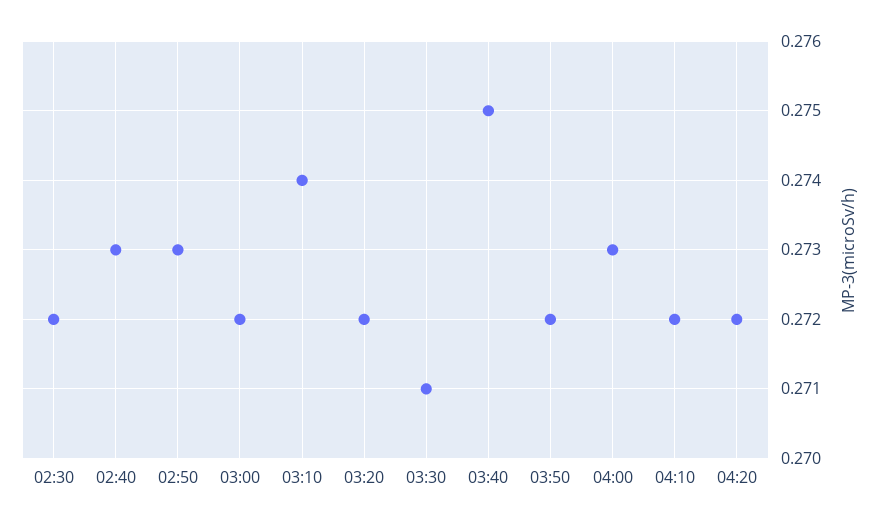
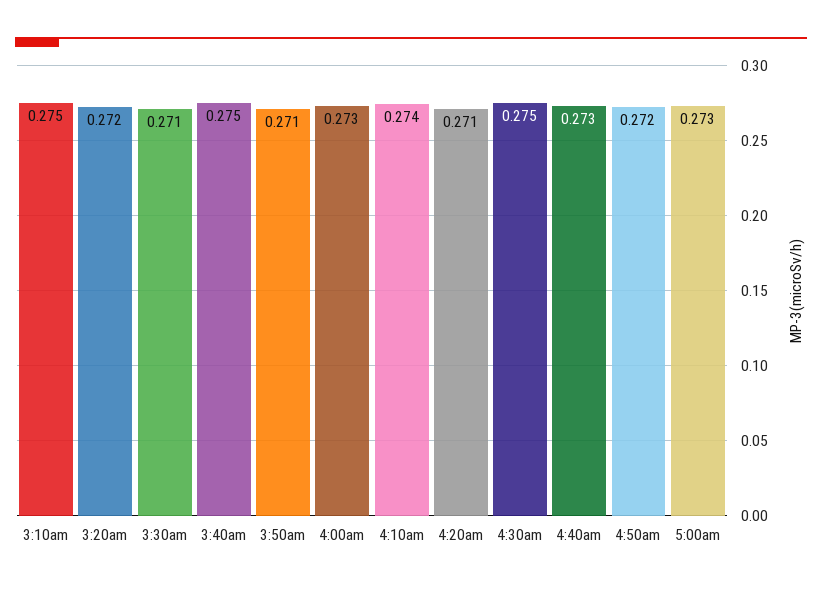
02:30: 0.272 -> none
02:40: 0.273 -> none
02:50: 0.273 -> none
03:00: 0.272 -> none
03:10: 0.274 -> 0.275
03:50: 0.272 -> 0.271
04:10: 0.272 -> 0.274
04:20: 0.272 -> 0.271
4:30am: none -> 0.275
4:40am: none -> 0.273
4:50am: none -> 0.272
5:00am: none -> 0.273

